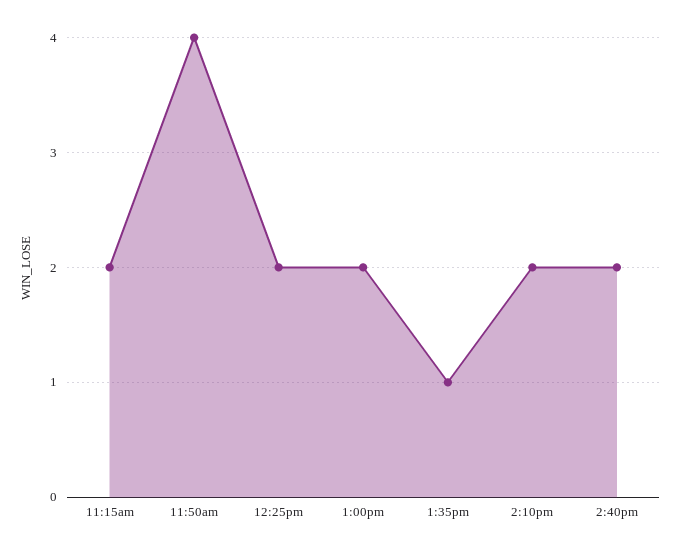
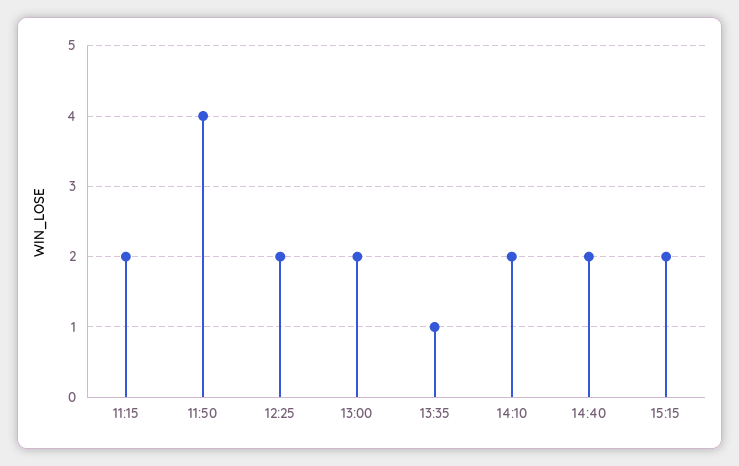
15:15: none -> 2

